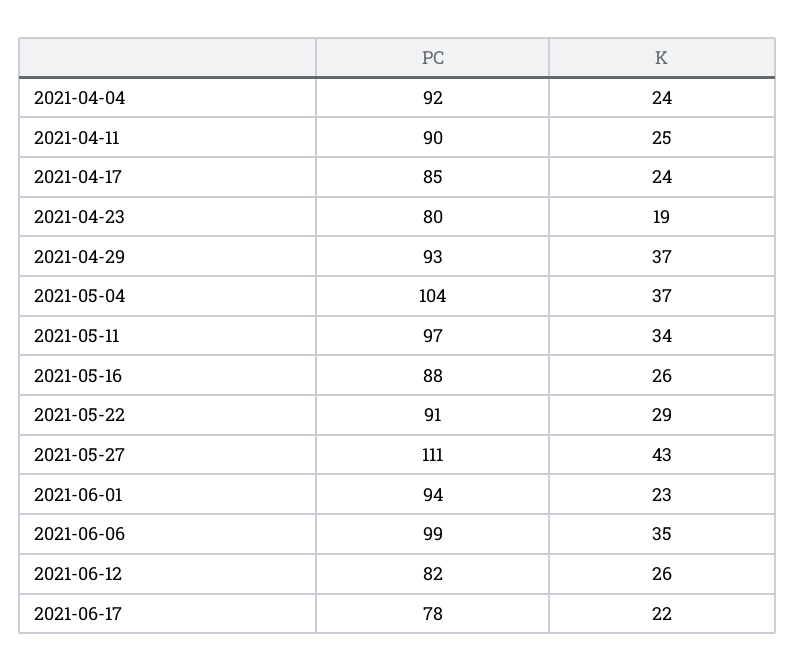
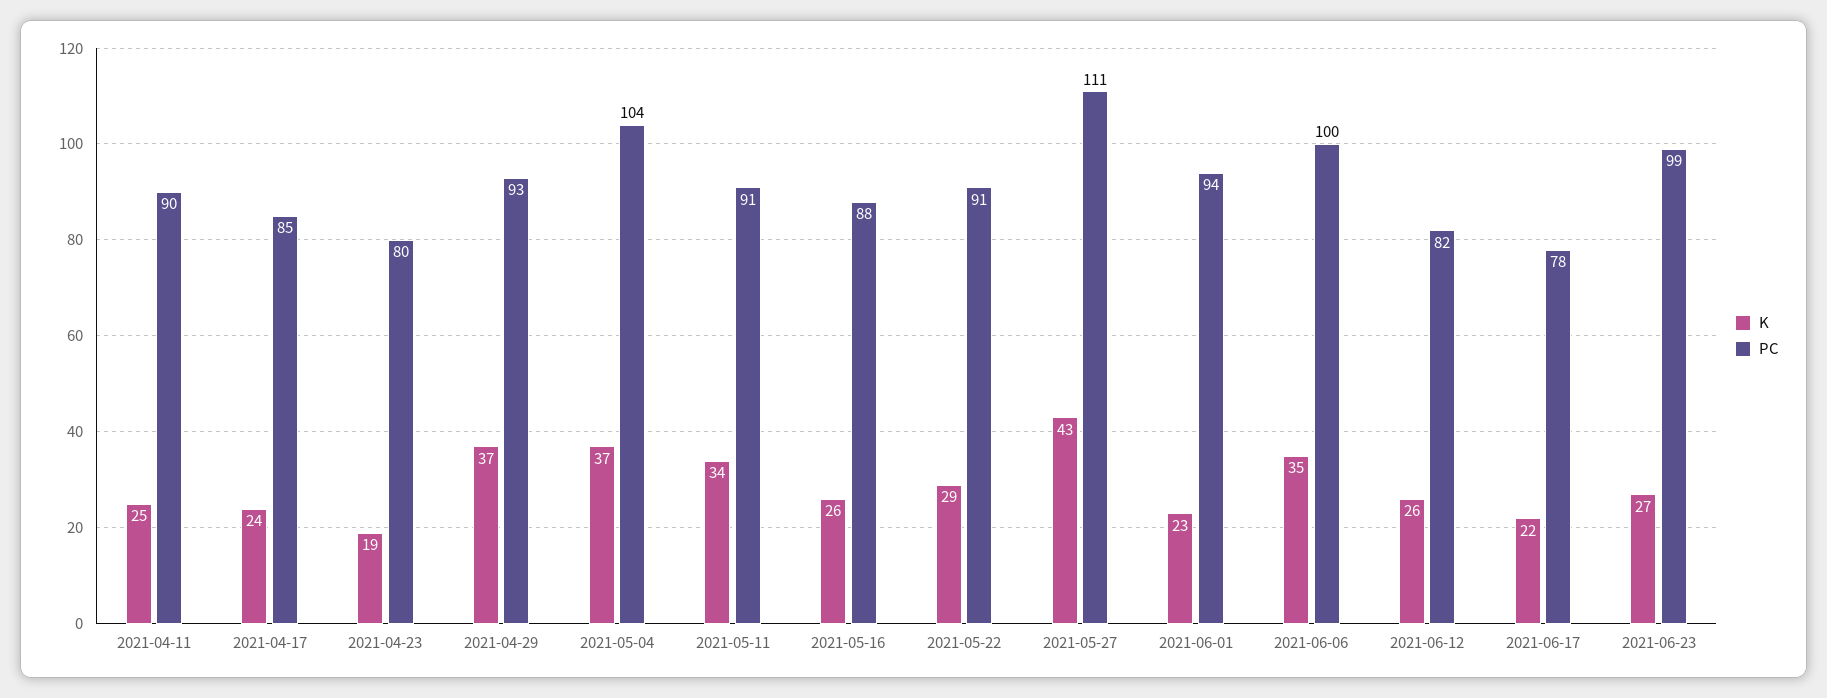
PC, 2021-04-04: 92 -> none
K, 2021-04-04: 24 -> none
PC, 2021-05-11: 97 -> 91
PC, 2021-06-06: 99 -> 100
K, 2021-06-23: none -> 27
PC, 2021-06-23: none -> 99

